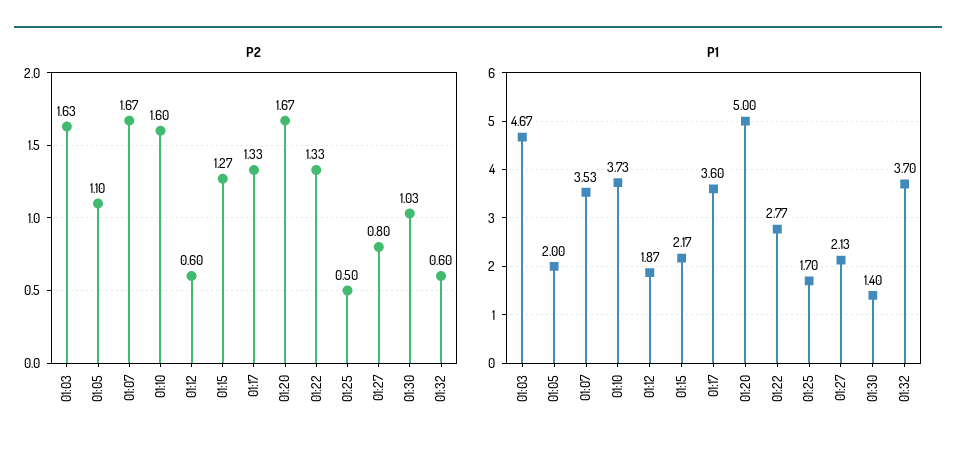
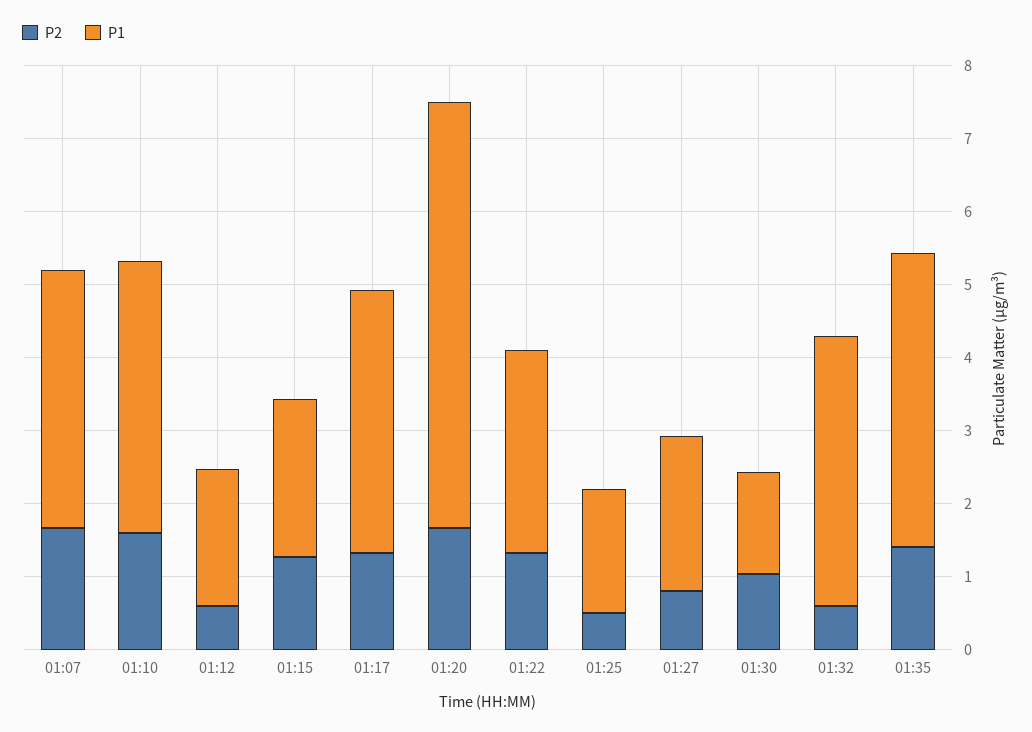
P2, 01:03: 1.63 -> none
P2, 01:05: 1.1 -> none
P1, 01:03: 4.67 -> none
P1, 01:05: 2 -> none
P1, 01:20: 5 -> 5.8
P2, 01:35: none -> 1.4
P1, 01:35: none -> 4

